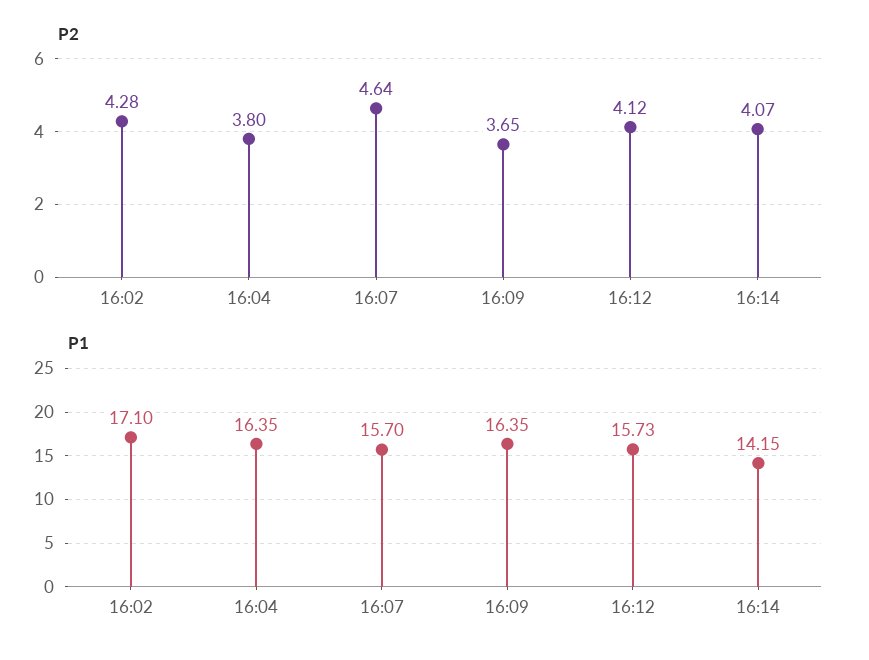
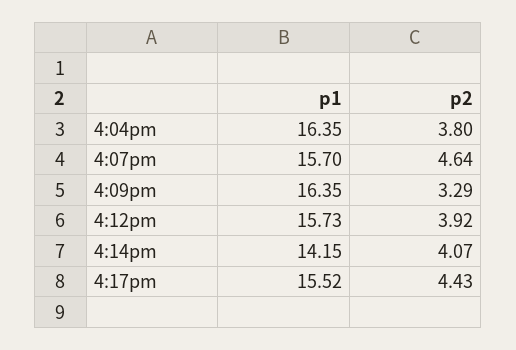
P2, 16:02: 4.28 -> none
P2, 16:09: 3.65 -> 3.29
P2, 16:12: 4.12 -> 3.92
P1, 16:02: 17.1 -> none
P1, 4:17pm: none -> 15.52
P2, 4:17pm: none -> 4.43

